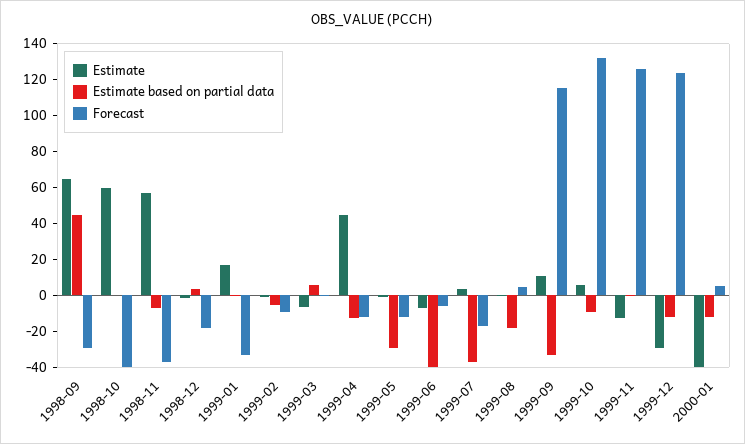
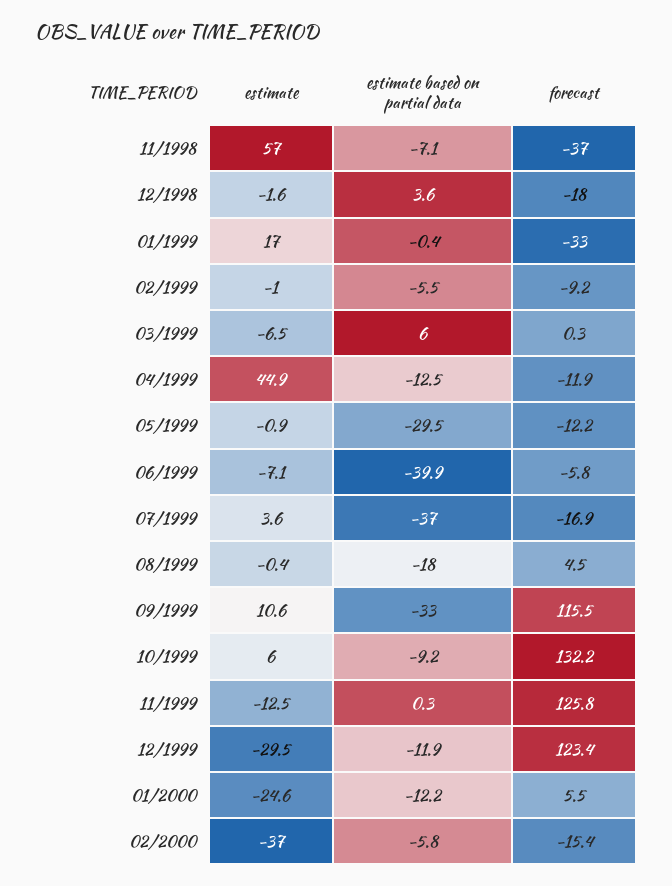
Estimate, 1998-09: 65 -> none
Estimate based on partial data, 1998-09: 45 -> none
Forecast, 1998-09: -30 -> none
Estimate, 1998-10: 60 -> none
Estimate based on partial data, 1998-10: 0 -> none
Forecast, 1998-10: -40 -> none
Estimate, 2000-01: -40 -> -24.6
Estimate, 02/2000: none -> -37
Estimate based on partial data, 02/2000: none -> -5.8
Forecast, 02/2000: none -> -15.4

